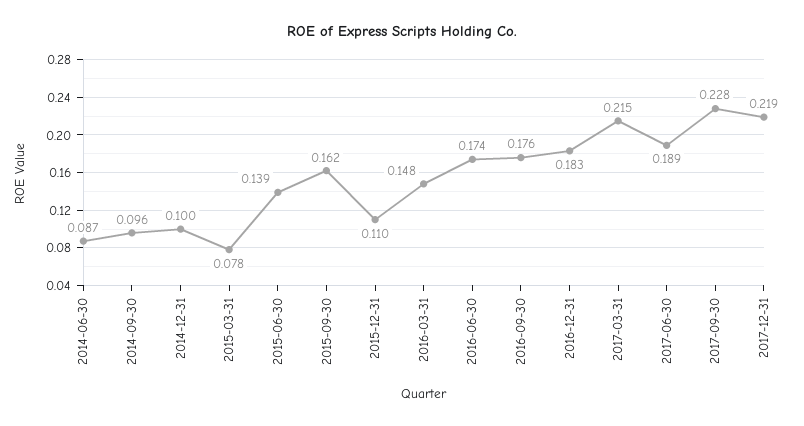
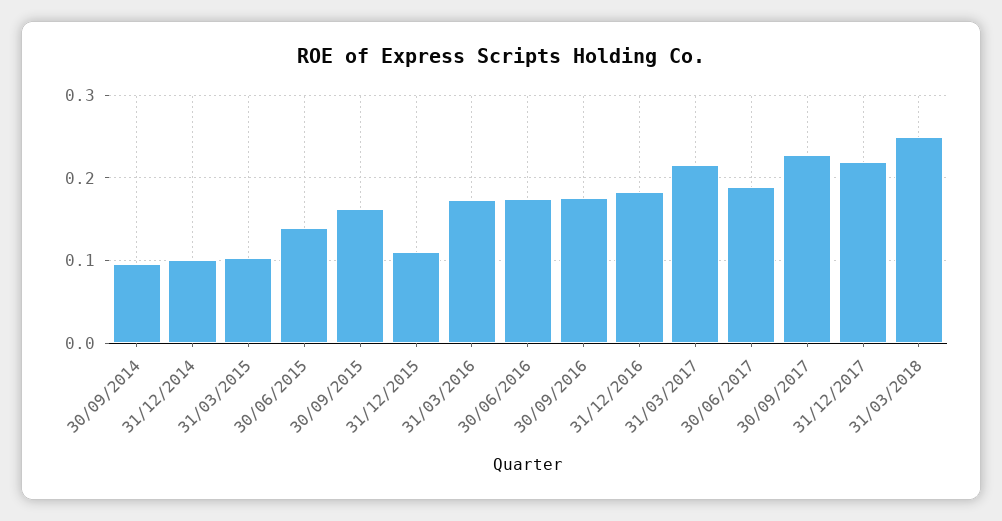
2014-06-30: 0.087 -> none
2015-03-31: 0.078 -> 0.1
2016-03-31: 0.148 -> 0.17
31/03/2018: none -> 0.25

